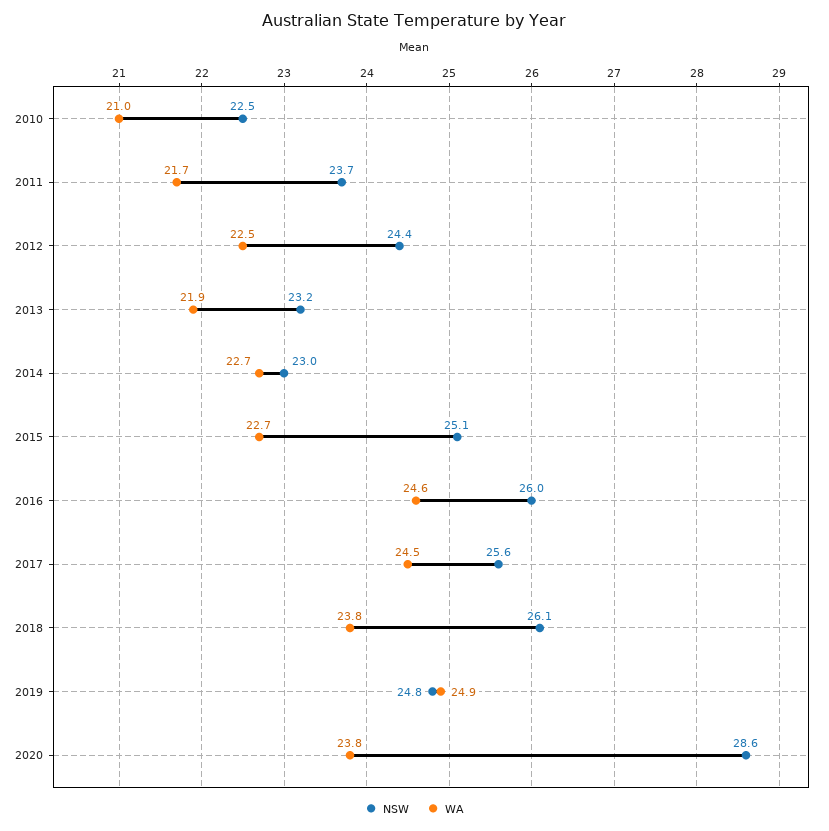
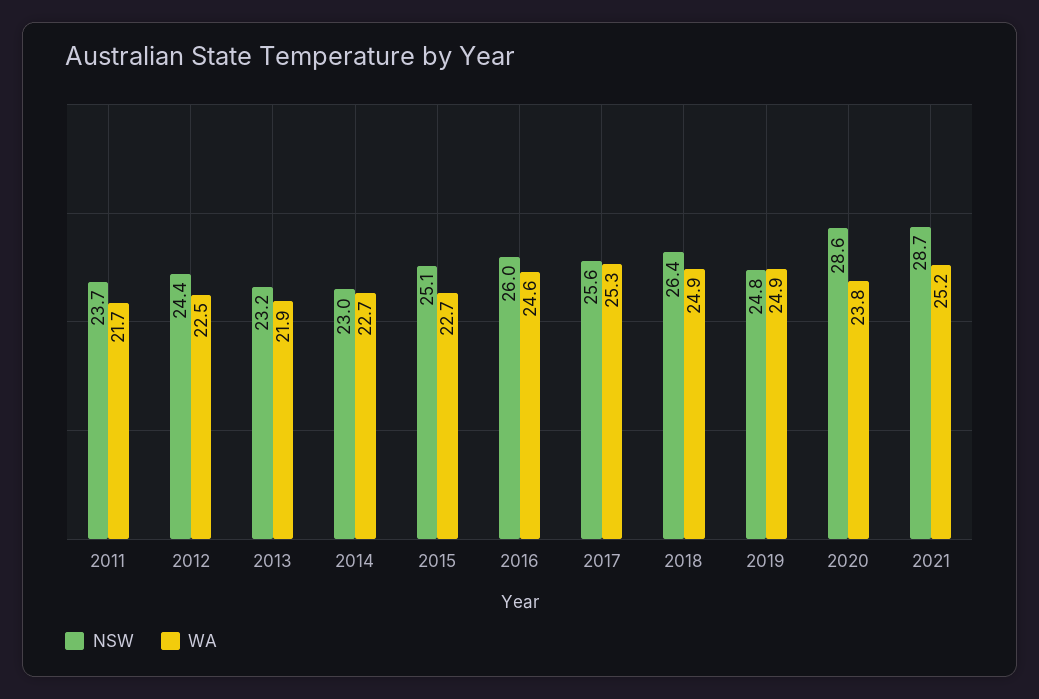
NSW, 2010: 22.5 -> none
WA, 2010: 21 -> none
WA, 2017: 24.5 -> 25.3
NSW, 2018: 26.1 -> 26.4
WA, 2018: 23.8 -> 24.9
NSW, 2021: none -> 28.7
WA, 2021: none -> 25.2

